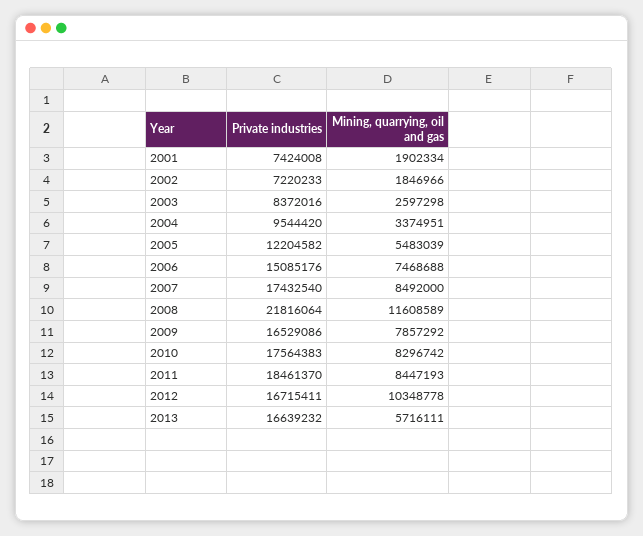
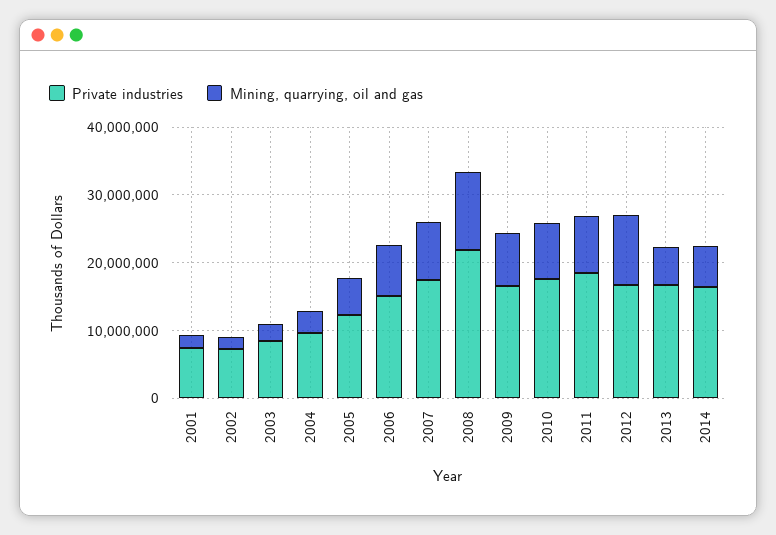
Private industries, 2014: none -> 16000000
Mining, quarrying, oil and gas, 2014: none -> 6000000

